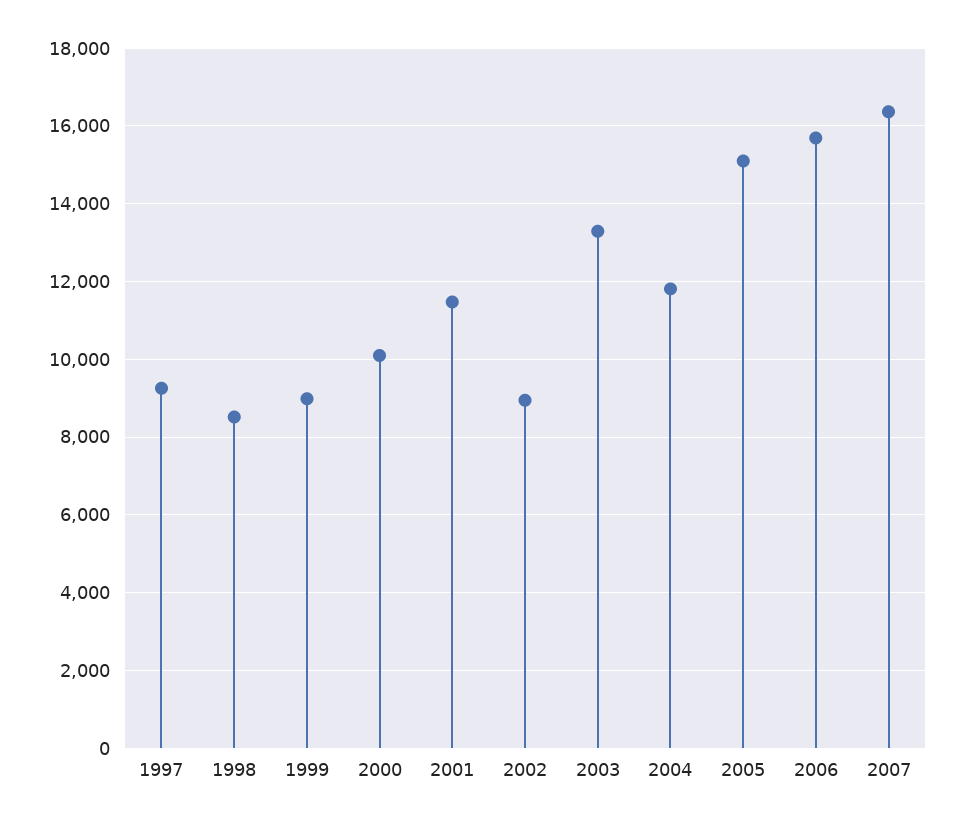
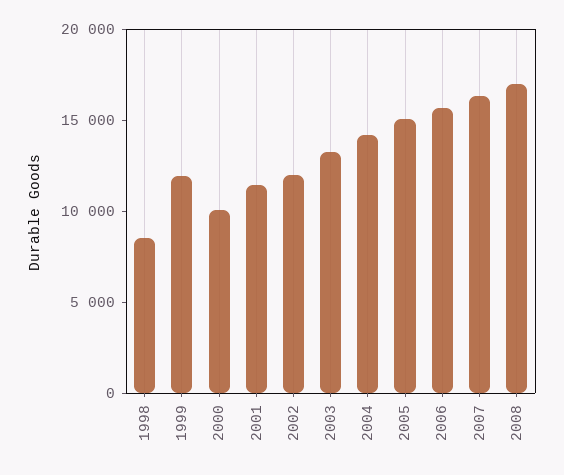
1997: 9200 -> none
1999: 9000 -> 12000
2002: 9000 -> 12000
2004: 11800 -> 14000
2008: none -> 17000

